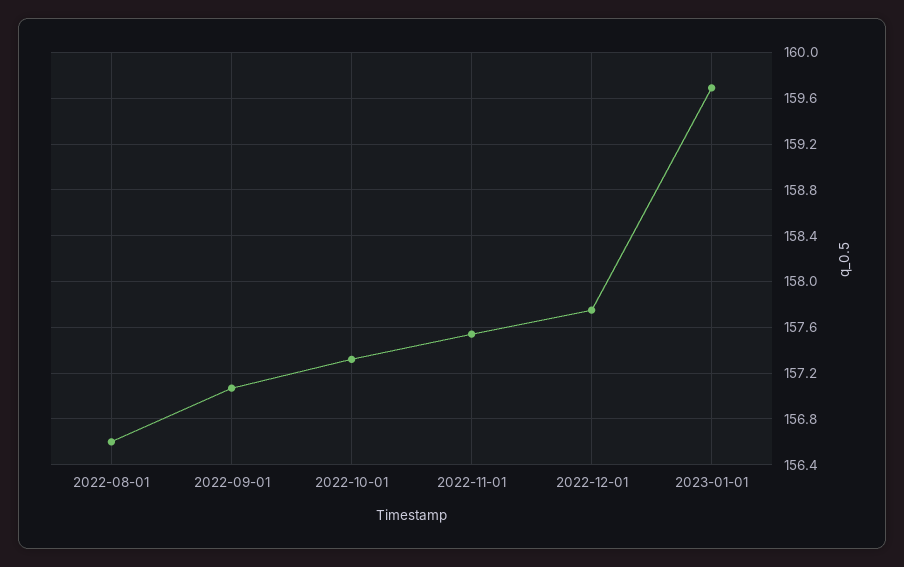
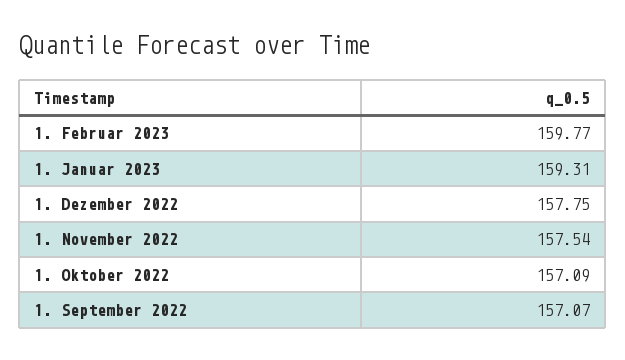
2022-08-01: 156.6 -> none
2022-10-01: 157.3 -> 157.09
2023-01-01: 159.7 -> 159.31
1. Februar 2023: none -> 159.77

